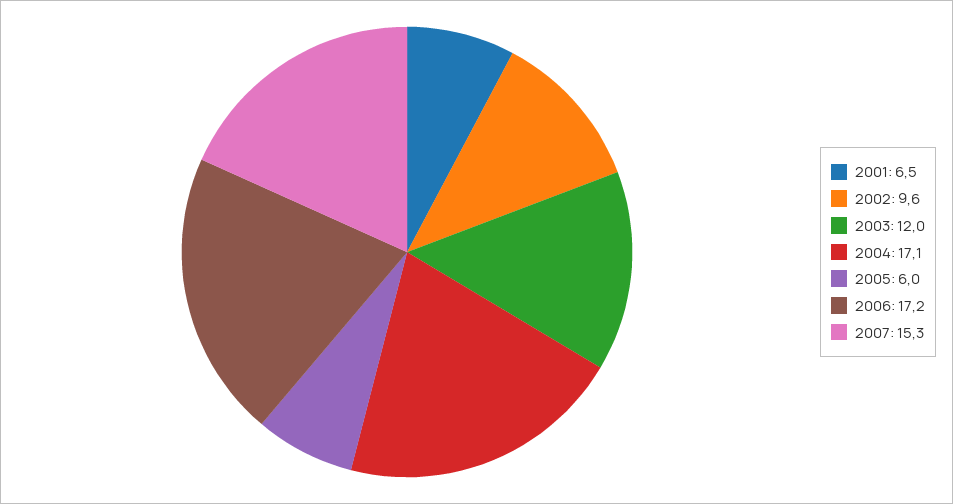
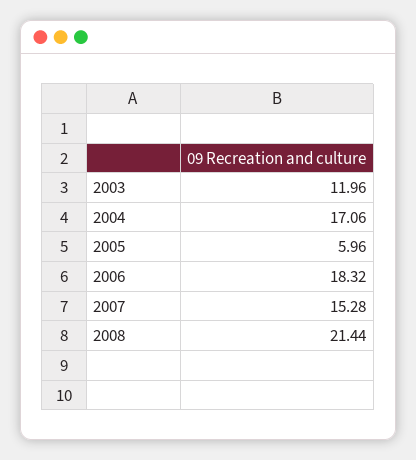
2001: 6.5 -> none
2002: 9.6 -> none
2006: 17.2 -> 18.32
2008: none -> 21.44

